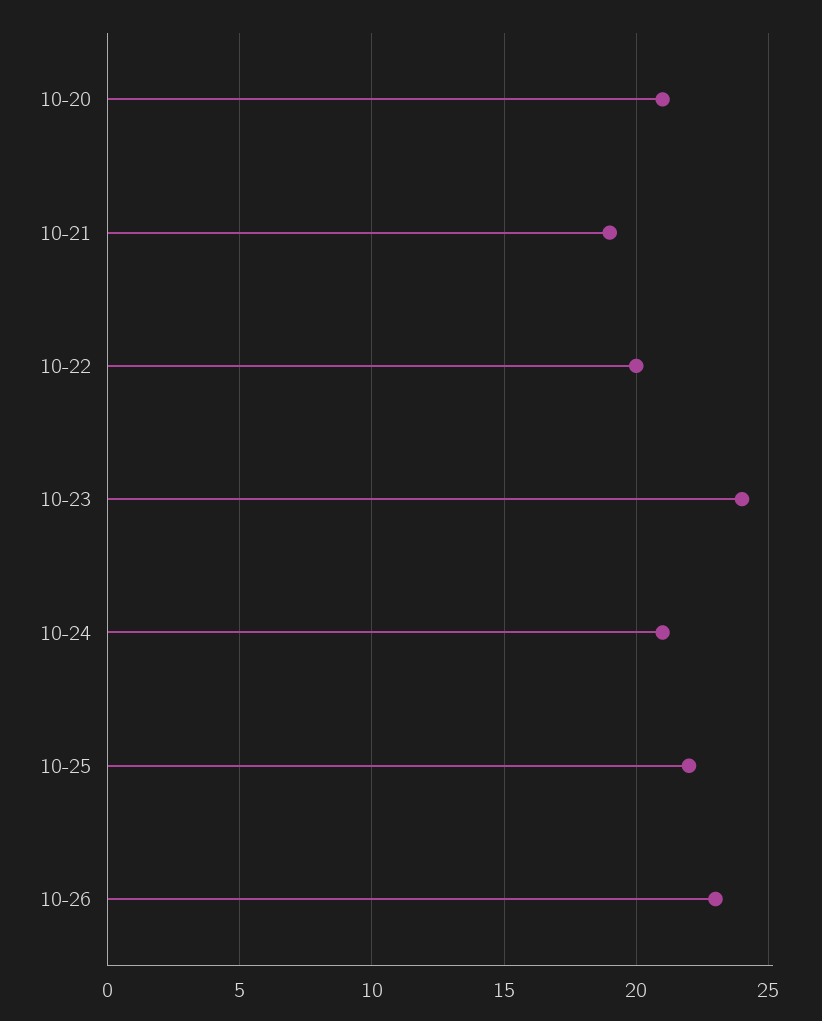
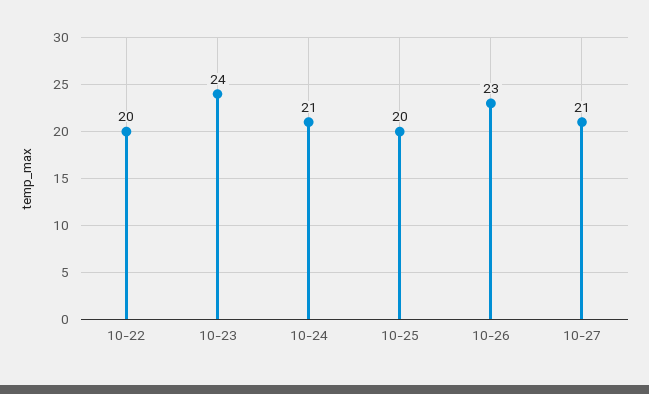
10-20: 21 -> none
10-21: 19 -> none
10-25: 22 -> 20
10-27: none -> 21

